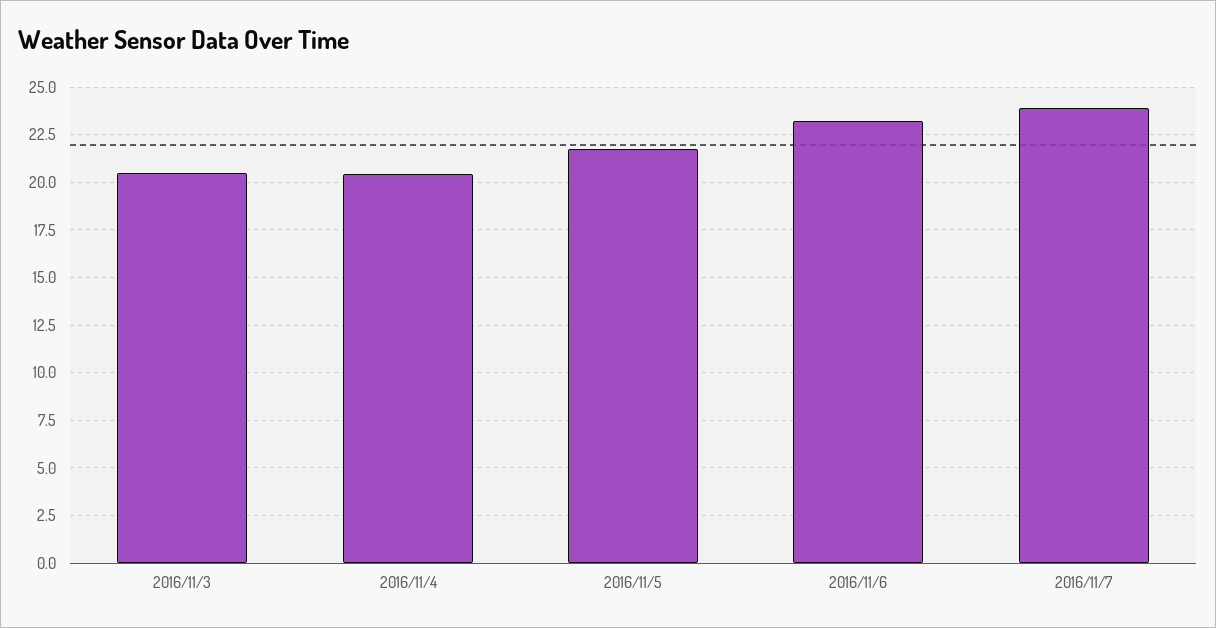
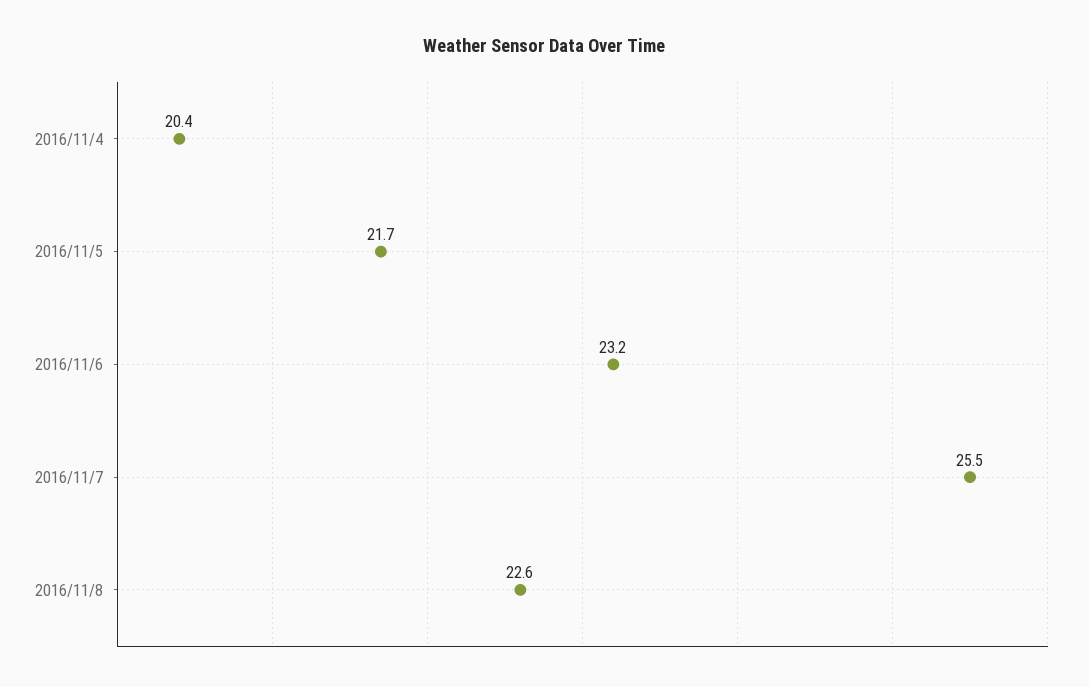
2016/11/3: 20.5 -> none
2016/11/7: 24 -> 25.5
2016/11/8: none -> 22.6

